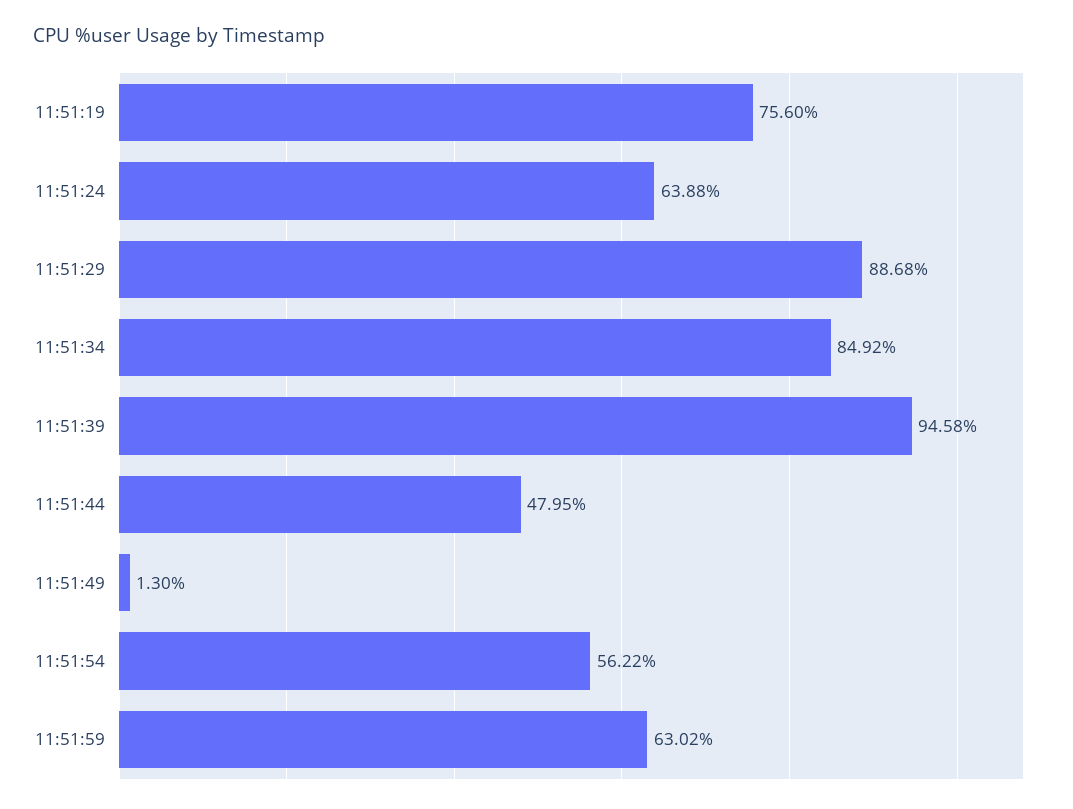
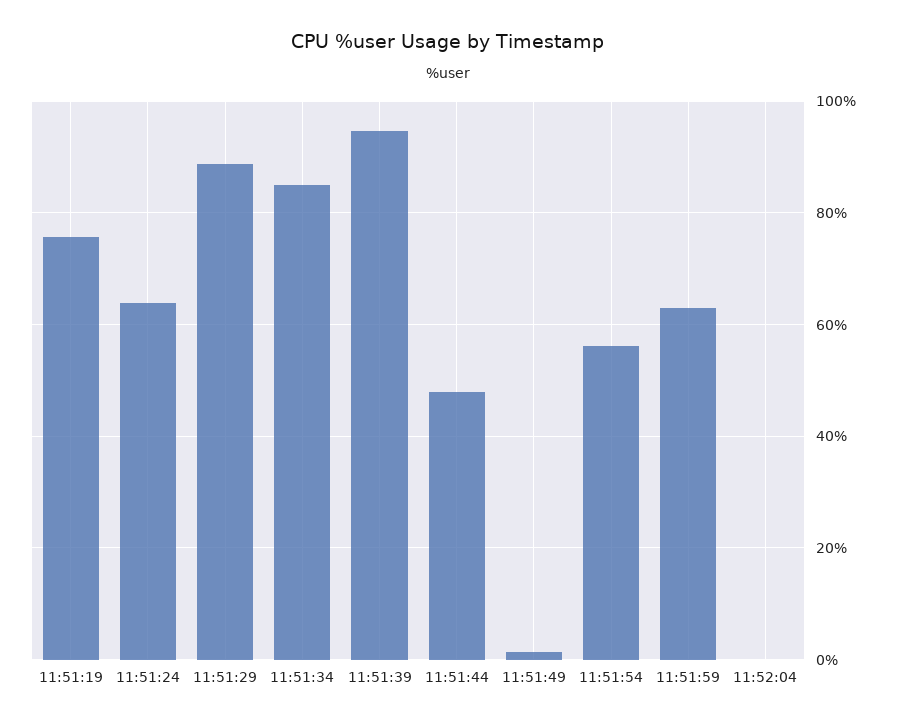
11:52:04: none -> 0

